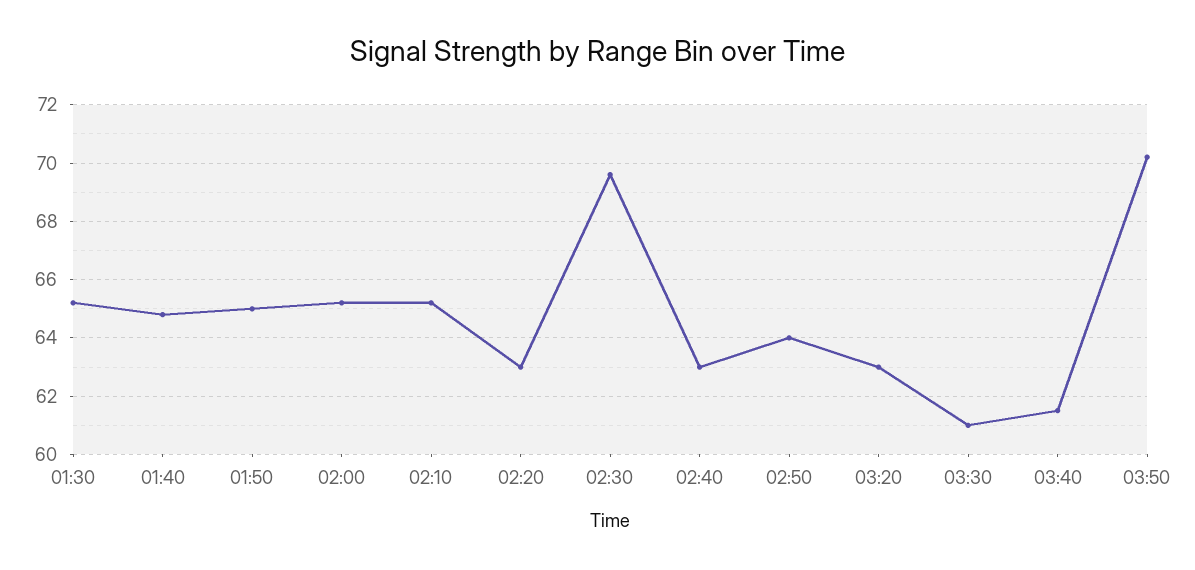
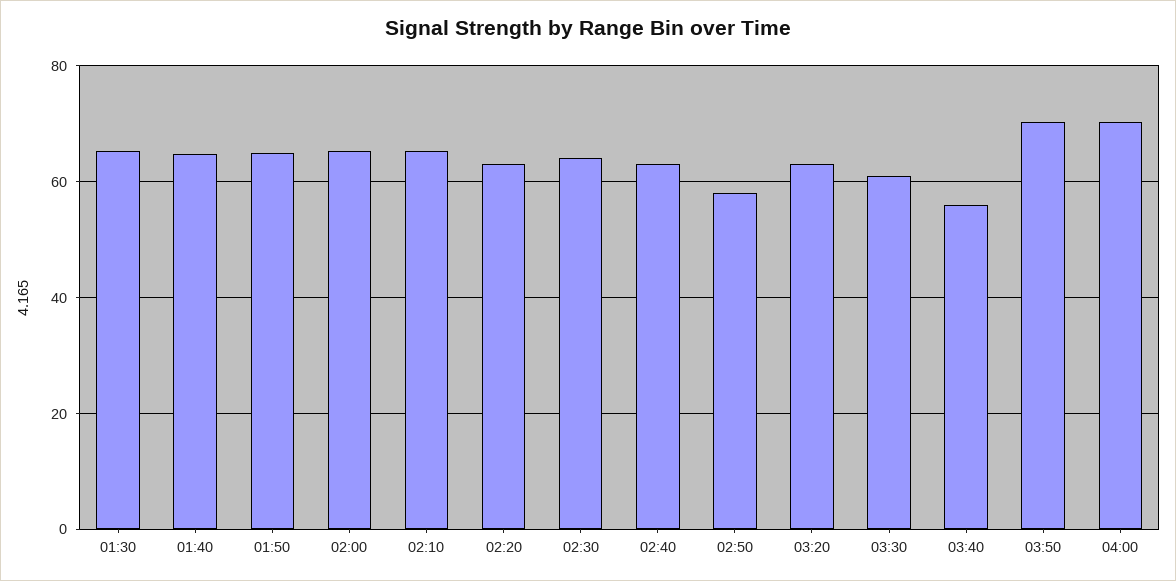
02:30: 69.5 -> 64
02:50: 64 -> 58
03:40: 61.5 -> 56
04:00: none -> 70

